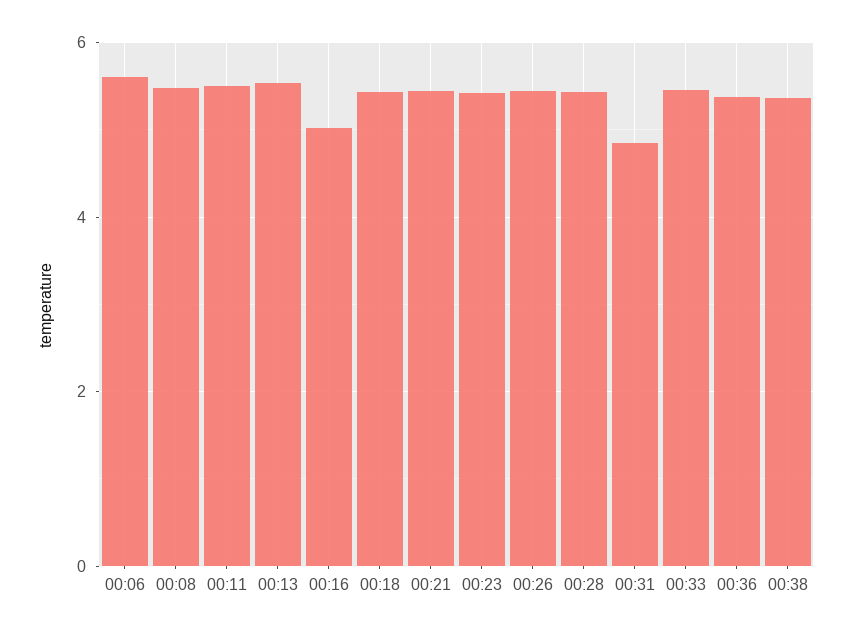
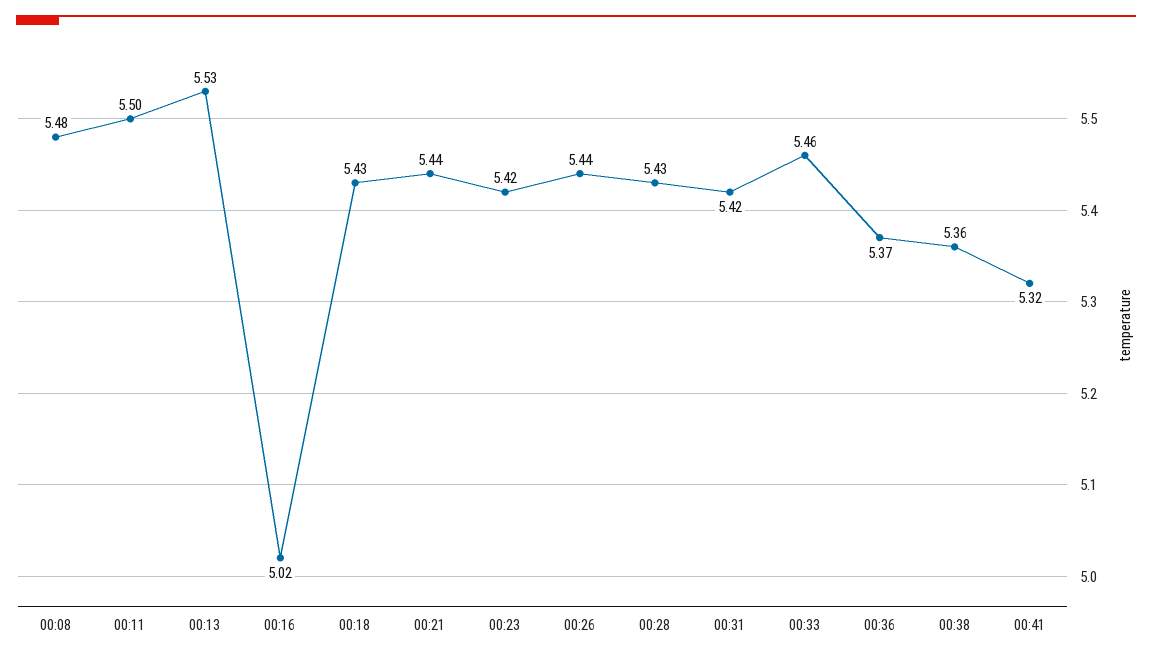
00:06: 5.6 -> none
00:31: 4.8 -> 5.42
00:41: none -> 5.32

